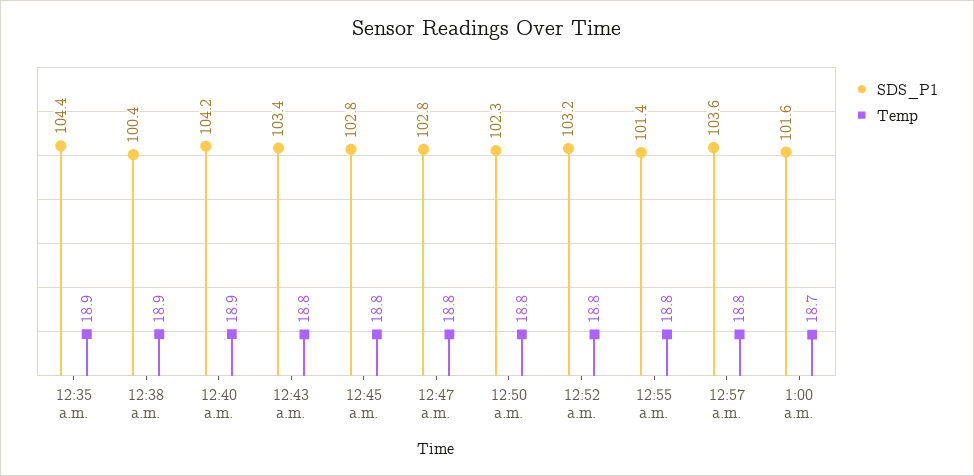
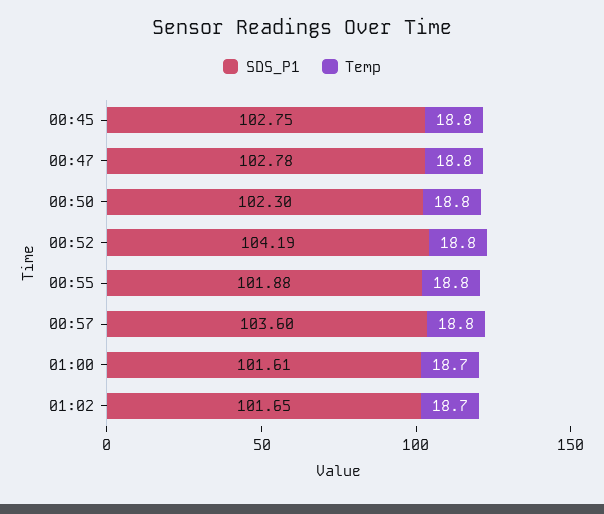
SDS_P1, 12:35 a.m.: 104.4 -> none
Temp, 12:35 a.m.: 18.9 -> none
SDS_P1, 12:38 a.m.: 100.4 -> none
Temp, 12:38 a.m.: 18.9 -> none
SDS_P1, 12:40 a.m.: 104.2 -> none
Temp, 12:40 a.m.: 18.9 -> none
SDS_P1, 12:43 a.m.: 103.4 -> none
Temp, 12:43 a.m.: 18.8 -> none
SDS_P1, 12:52 a.m.: 103.2 -> 104.19
SDS_P1, 12:55 a.m.: 101.4 -> 101.88
SDS_P1, 01:02: none -> 101.65
Temp, 01:02: none -> 18.7

